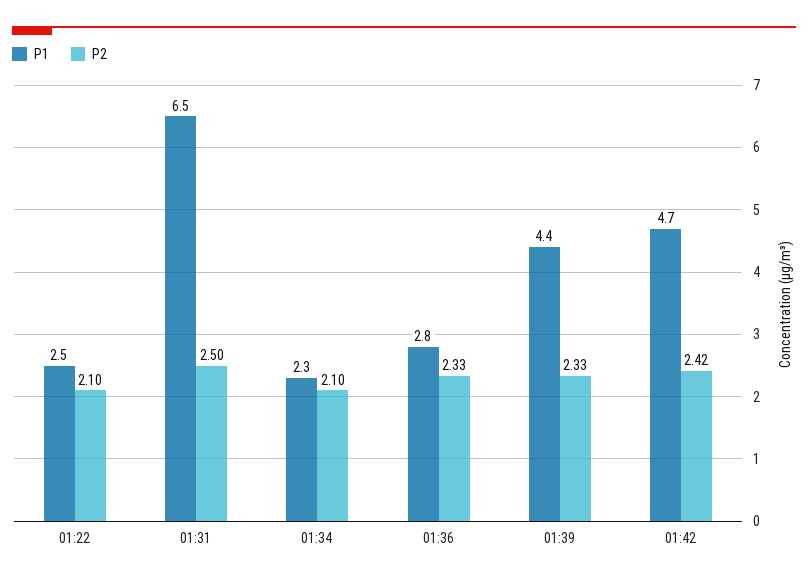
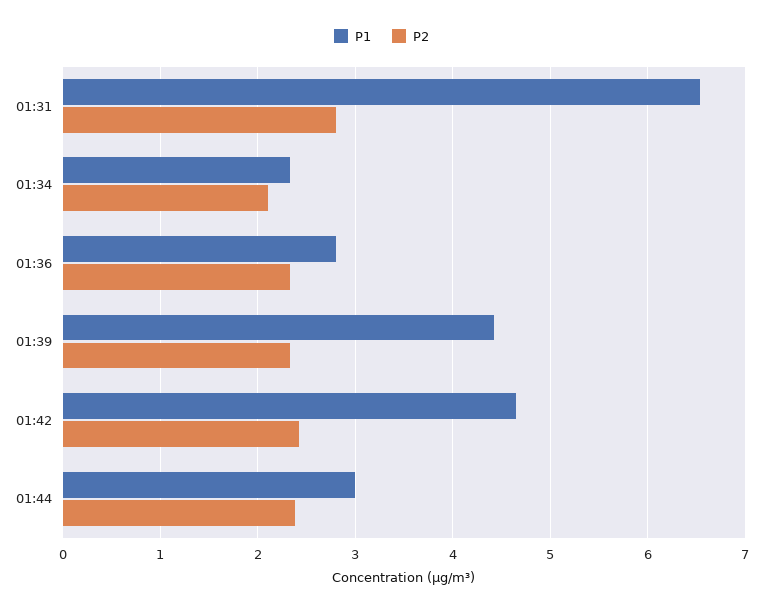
P1, 01:22: 2.5 -> none
P2, 01:22: 2.1 -> none
P2, 01:31: 2.5 -> 2.8
P1, 01:44: none -> 3
P2, 01:44: none -> 2.4

